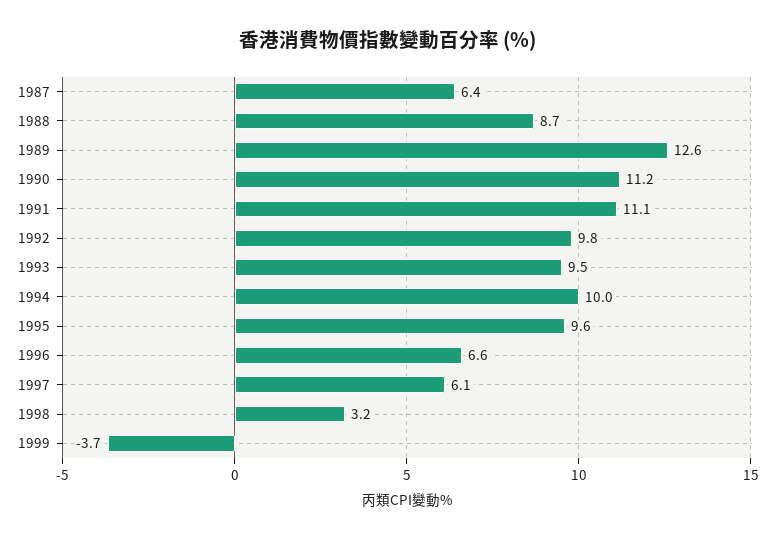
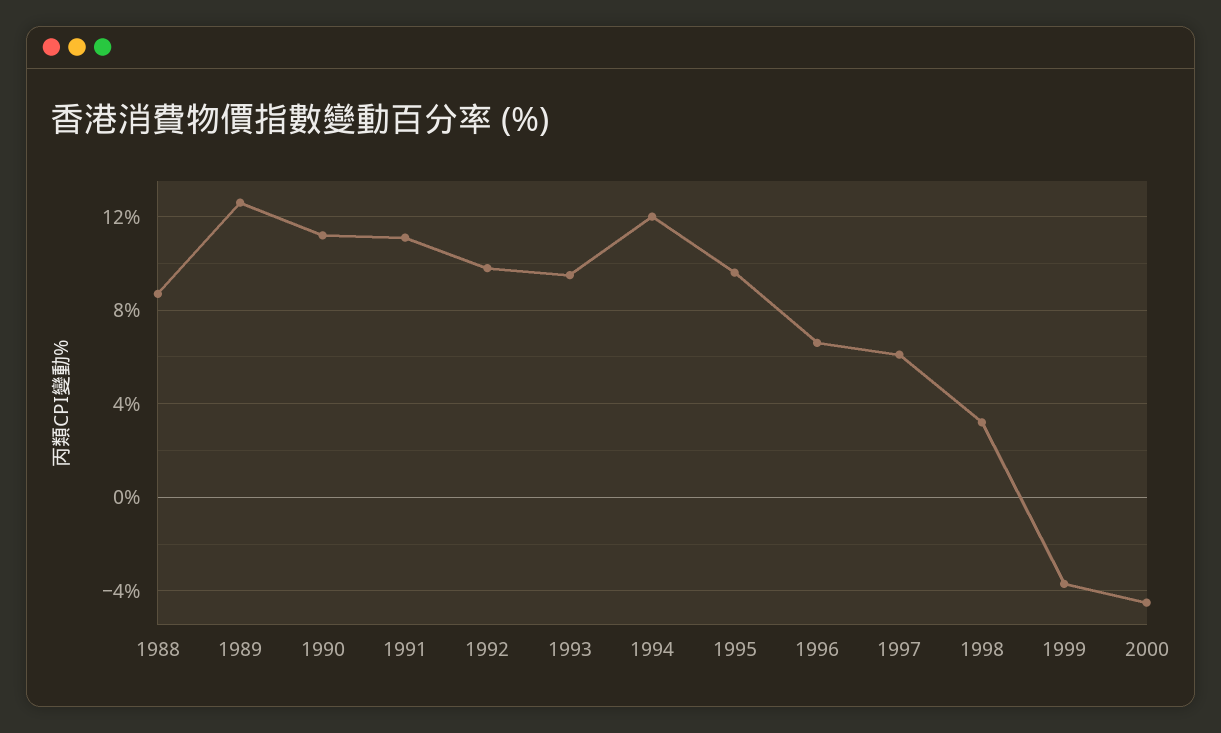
1987: 6.4 -> none
1994: 10 -> 12
2000: none -> -4.5

